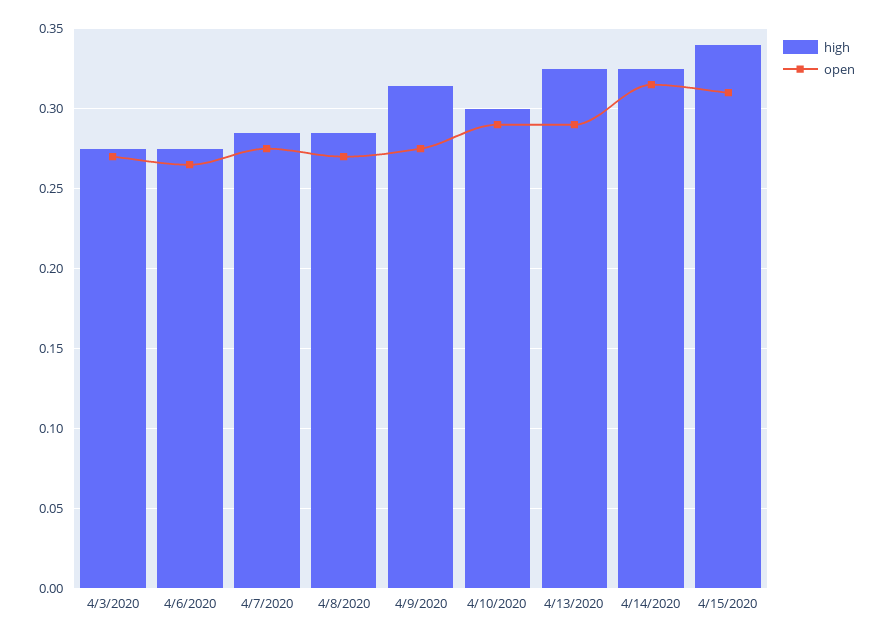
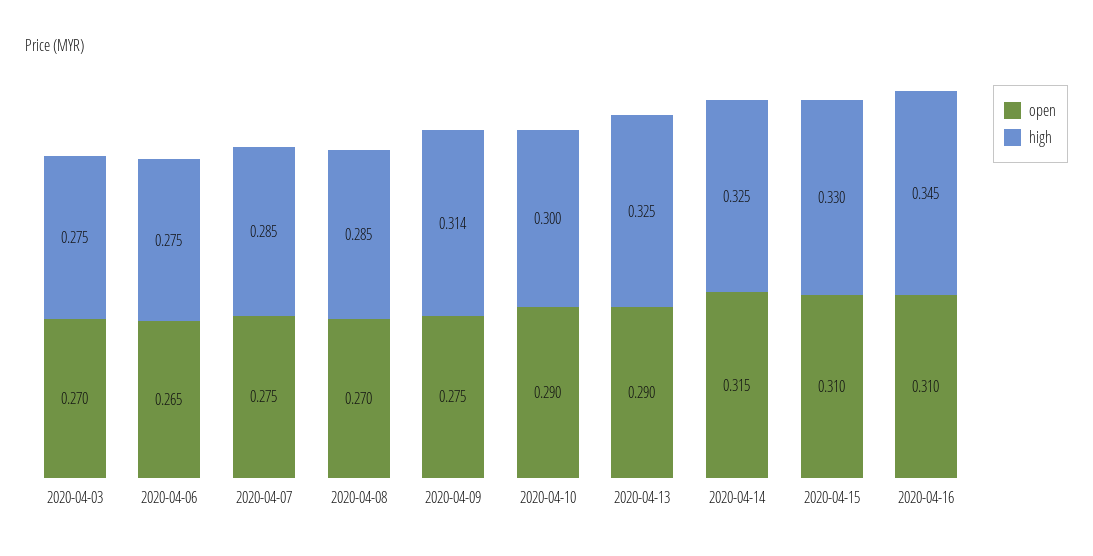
high, 4/15/2020: 0.34 -> 0.33
open, 2020-04-16: none -> 0.31
high, 2020-04-16: none -> 0.345

